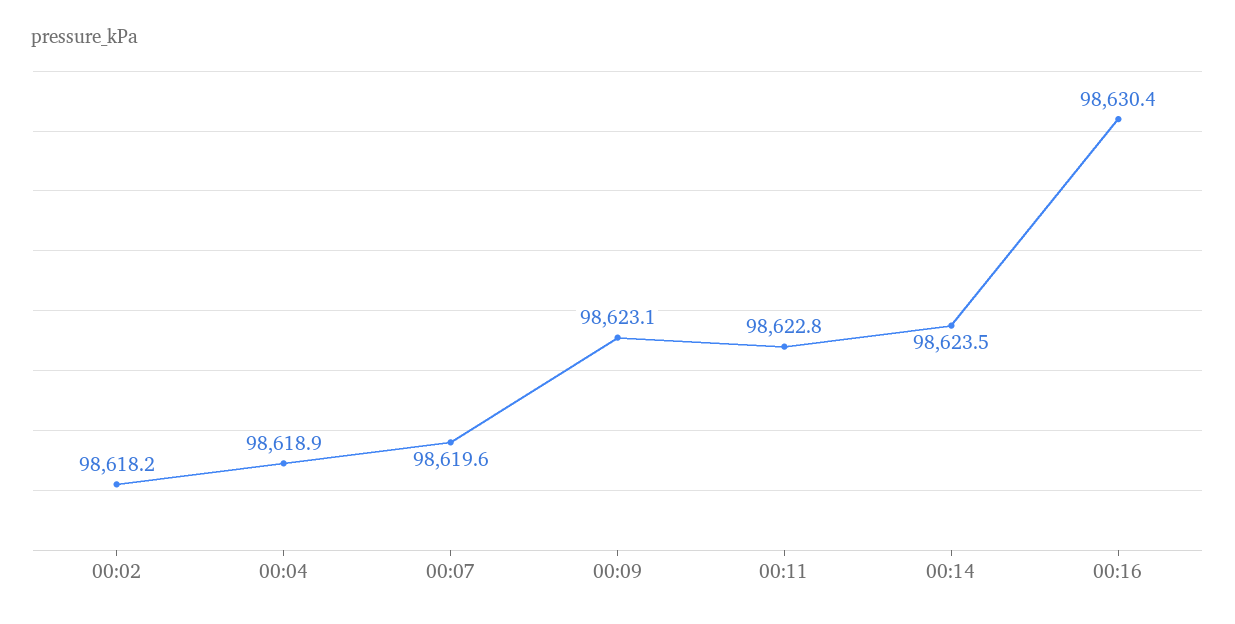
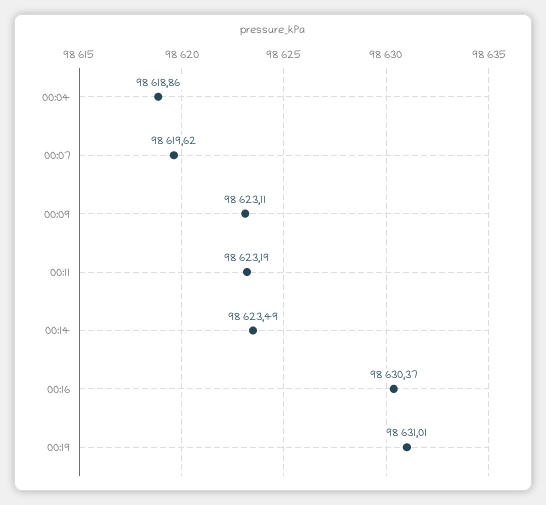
00:02: 98618.2 -> none
00:11: 98622.8 -> 98623.19
00:19: none -> 98631.01

